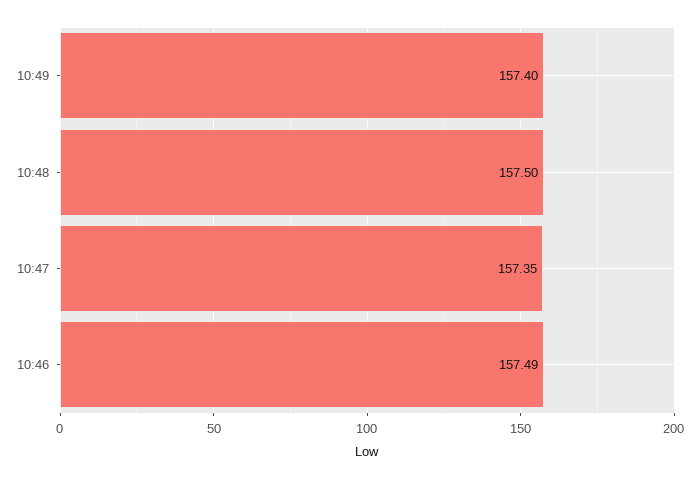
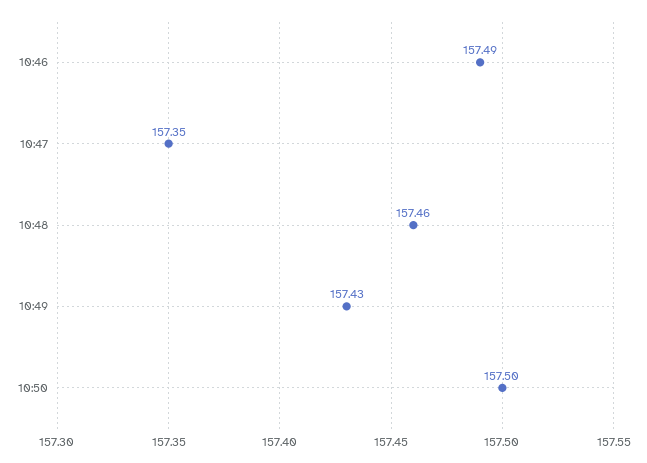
10:49: 157.4 -> 157.43
10:48: 157.5 -> 157.46
10:50: none -> 157.5

